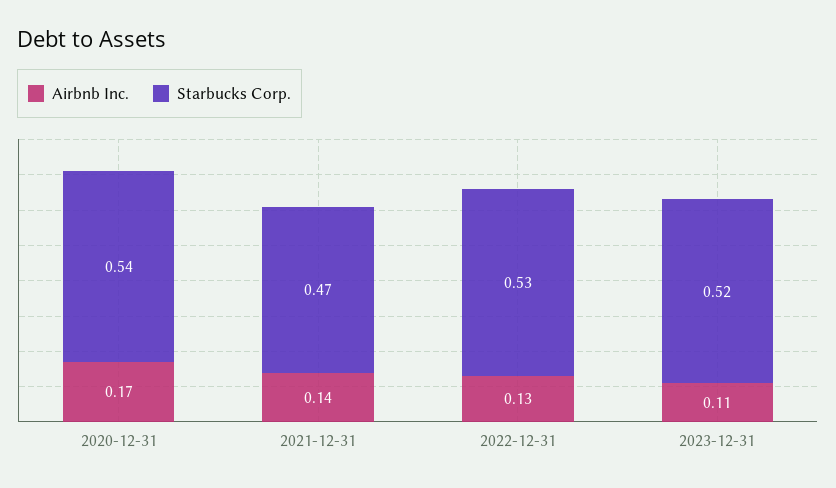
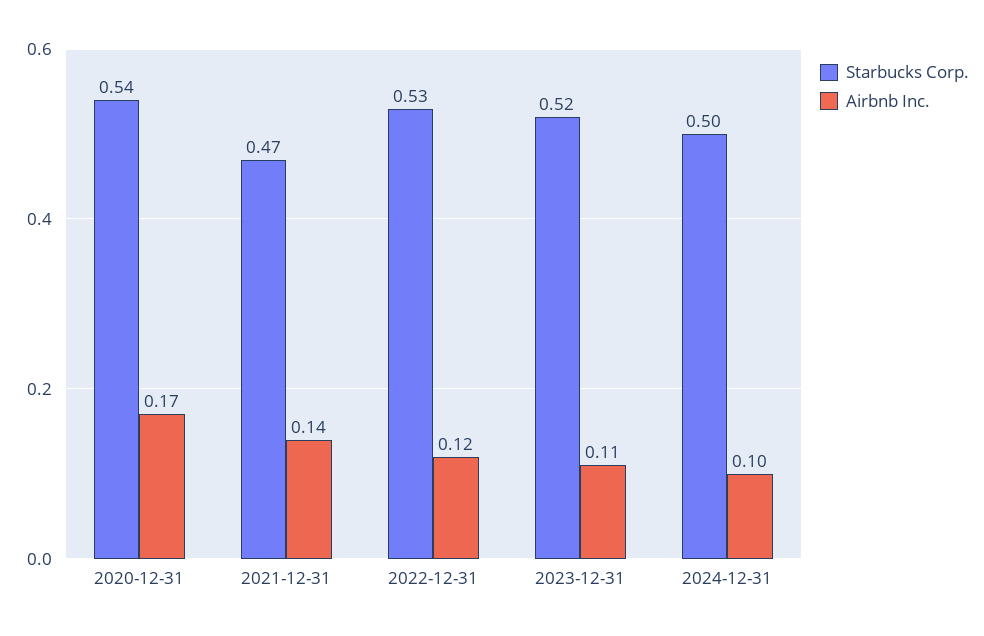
Airbnb Inc., 2022-12-31: 0.13 -> 0.12
Starbucks Corp., 2024-12-31: none -> 0.5
Airbnb Inc., 2024-12-31: none -> 0.1

